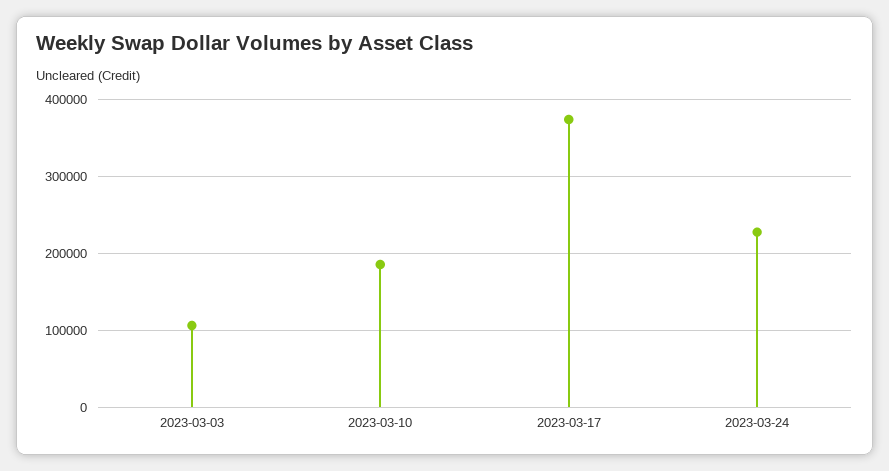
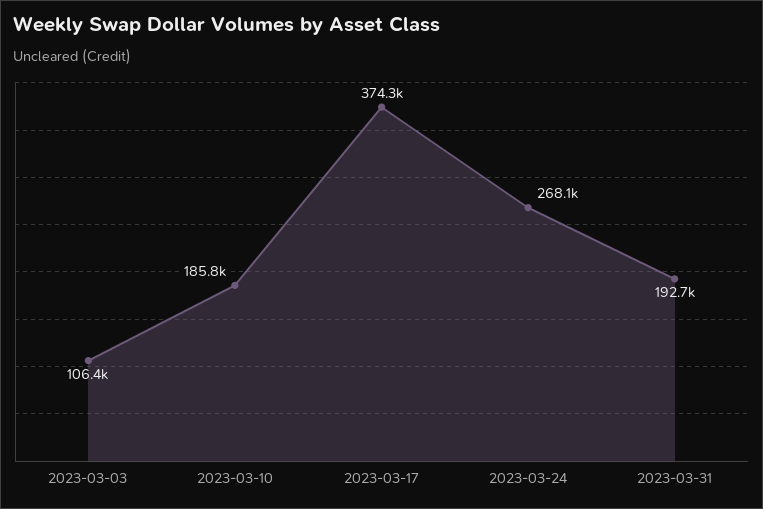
2023-03-24: 230000 -> 268100
2023-03-31: none -> 192700

